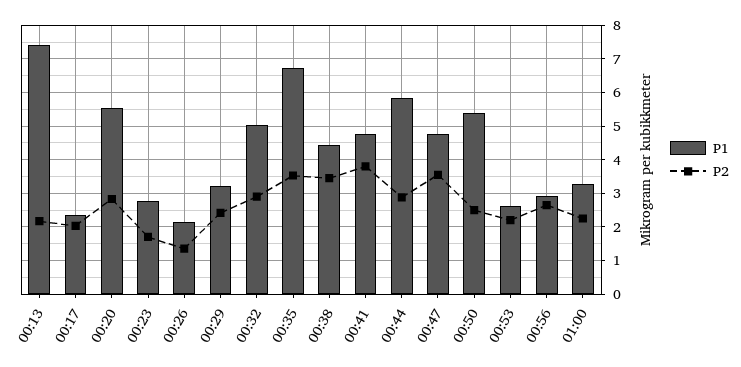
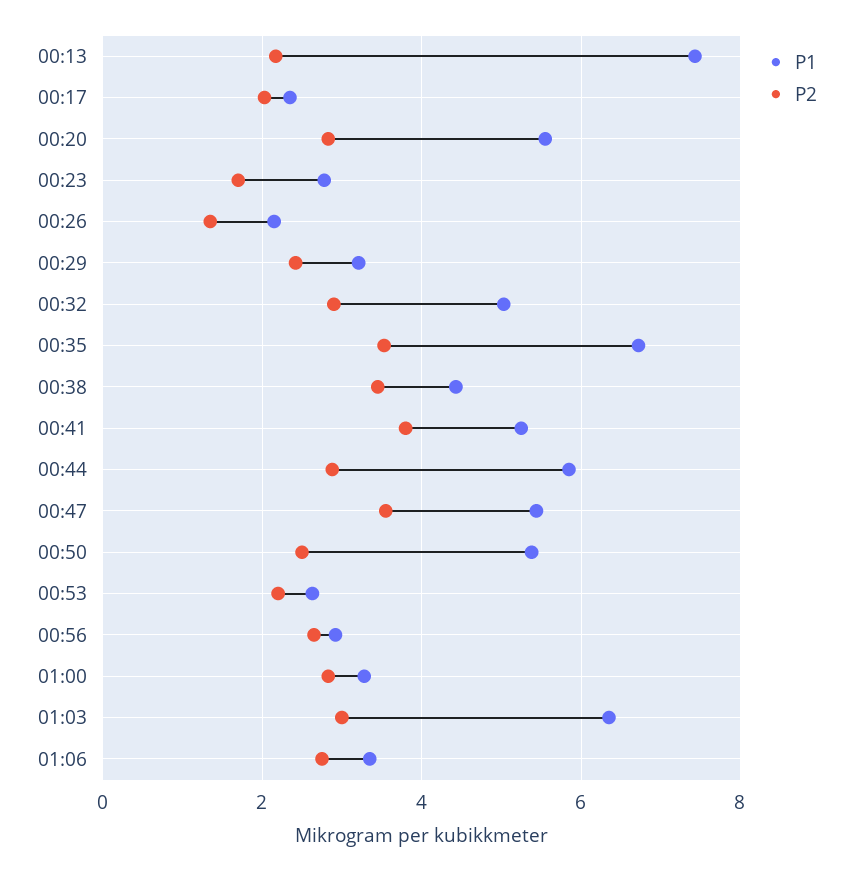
P1, 00:41: 4.8 -> 5.2
P1, 00:47: 4.8 -> 5.4
P2, 01:00: 2.2 -> 2.8
P1, 01:03: none -> 6.4
P2, 01:03: none -> 3
P1, 01:06: none -> 3.4
P2, 01:06: none -> 2.8

